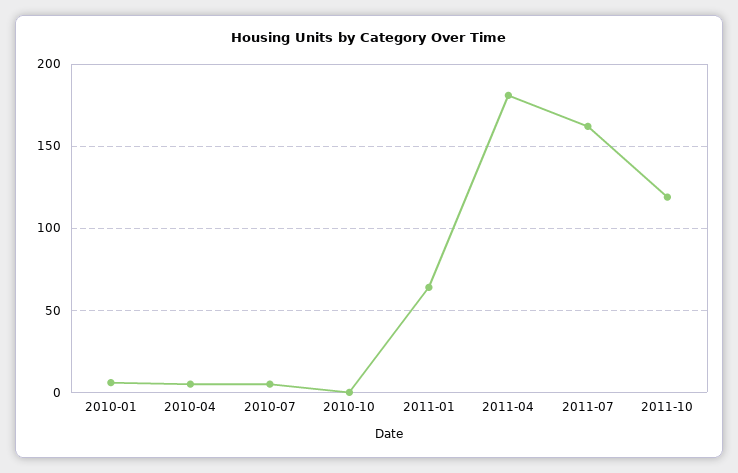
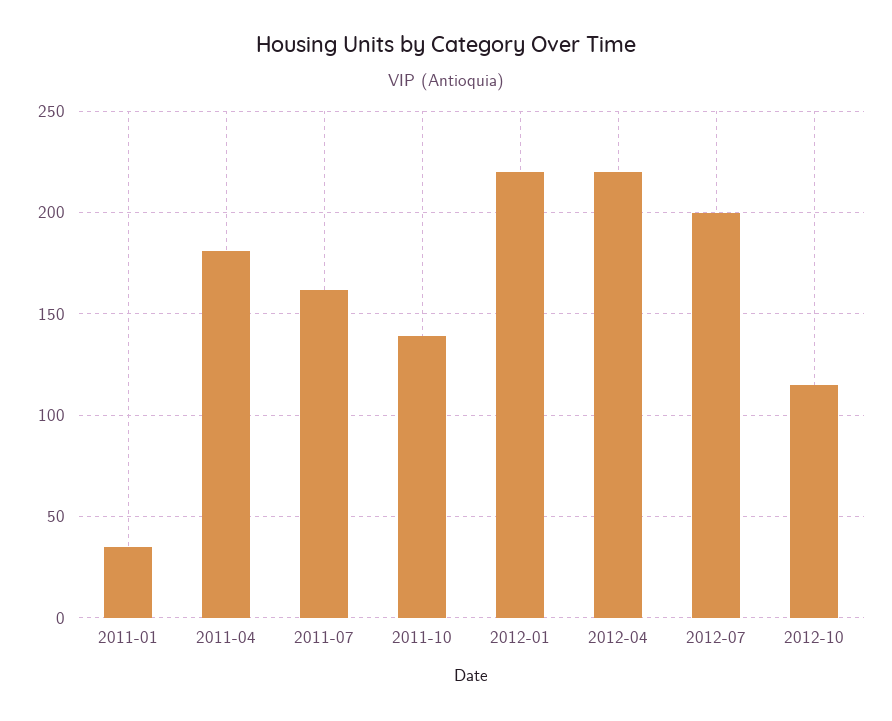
2010-01: 5 -> none
2010-04: 5 -> none
2010-07: 5 -> none
2010-10: 0 -> none
2011-01: 65 -> 35
2011-10: 120 -> 140
2012-01: none -> 220
2012-04: none -> 220
2012-07: none -> 200
2012-10: none -> 115

